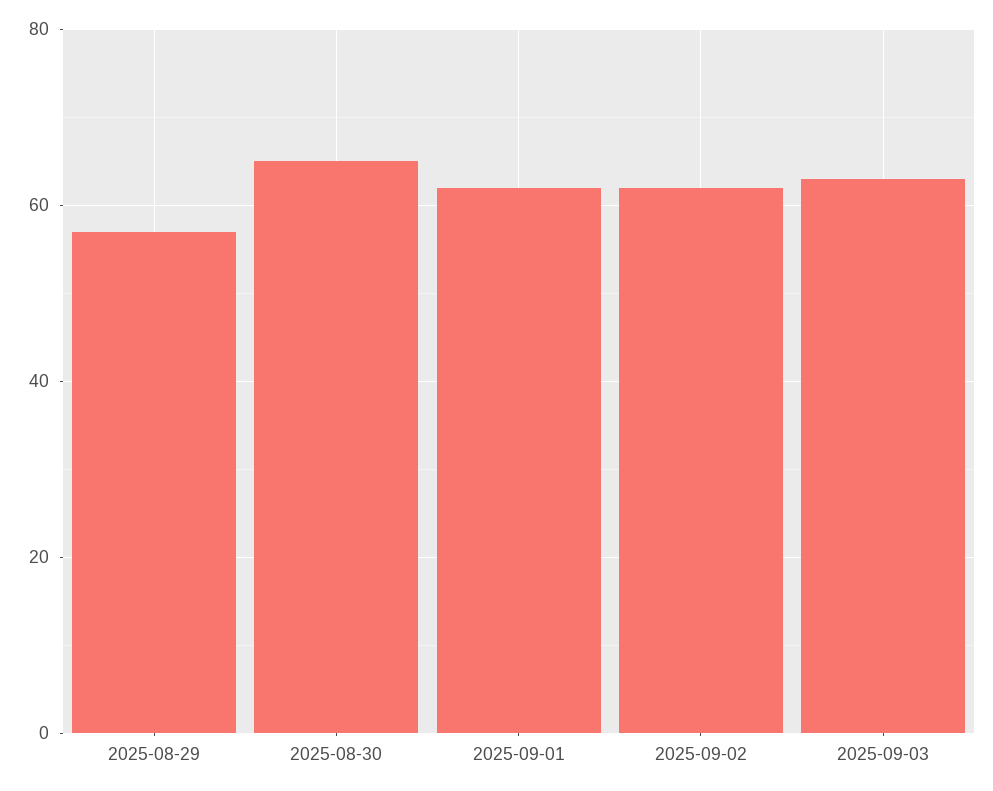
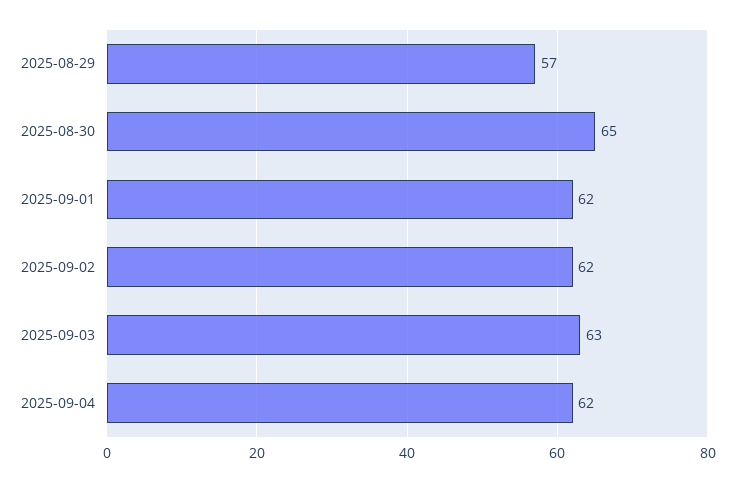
2025-09-04: none -> 62

